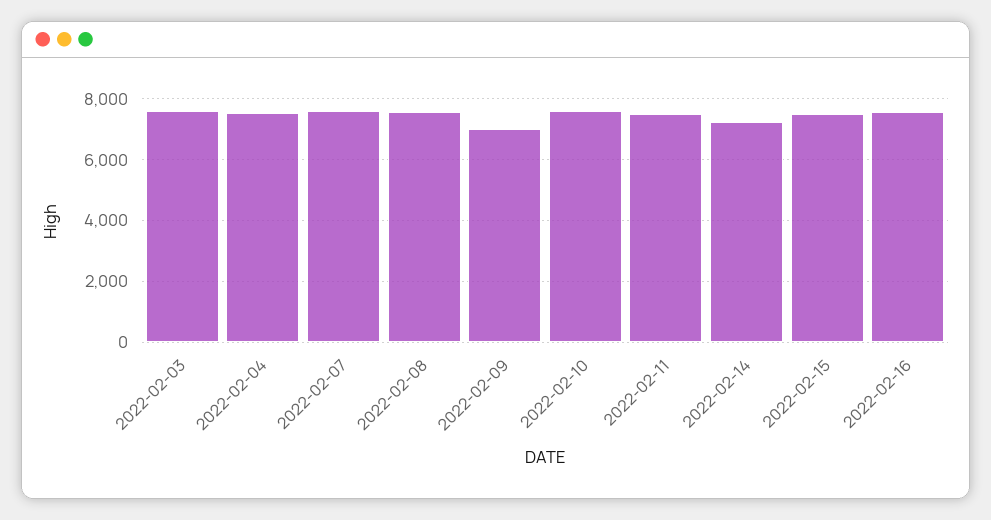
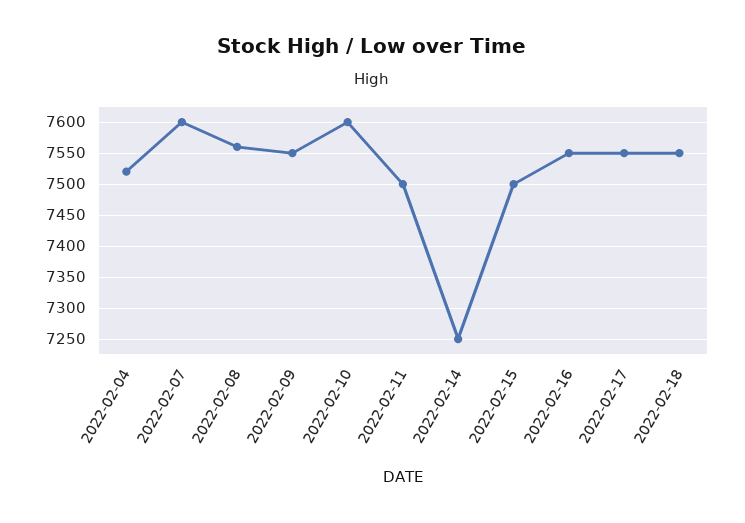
2022-02-03: 7600 -> none
2022-02-09: 7000 -> 7550
2022-02-17: none -> 7550
2022-02-18: none -> 7550

